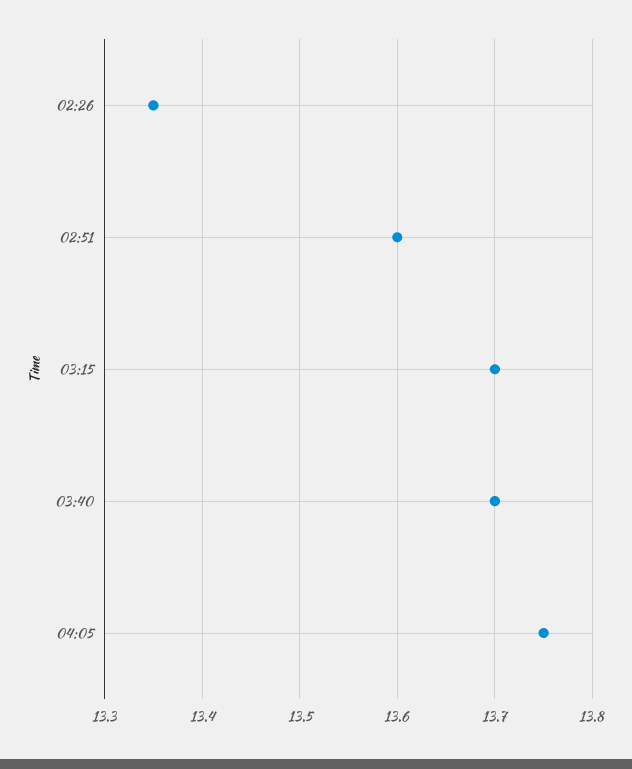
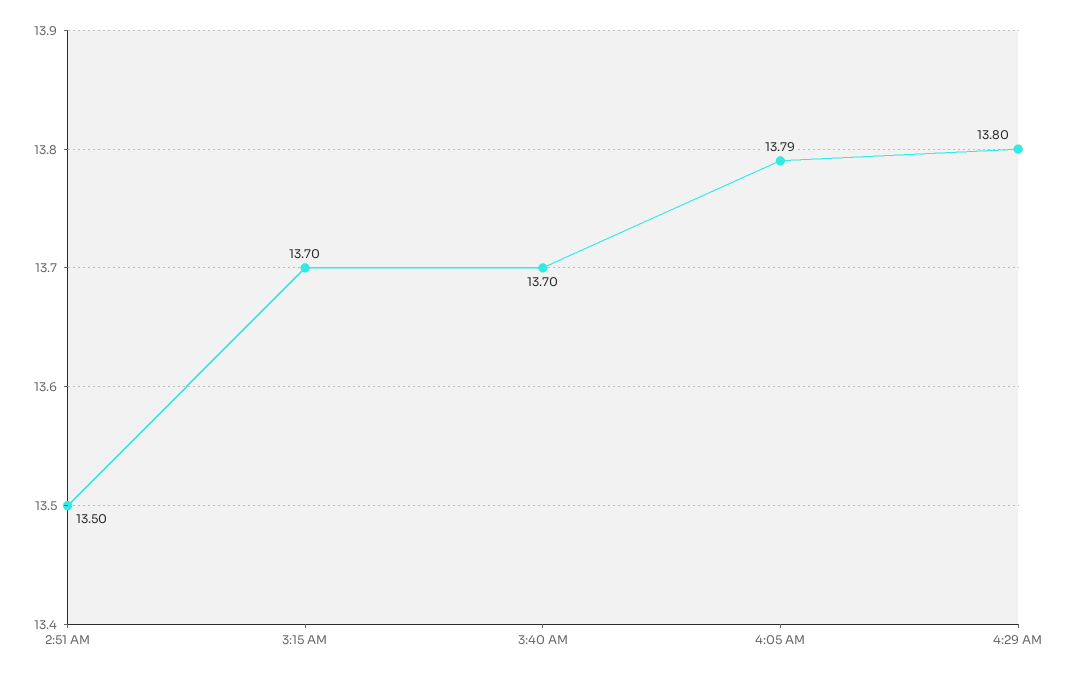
02:26: 13.35 -> none
02:51: 13.6 -> 13.5
04:05: 13.75 -> 13.79
4:29 AM: none -> 13.8

